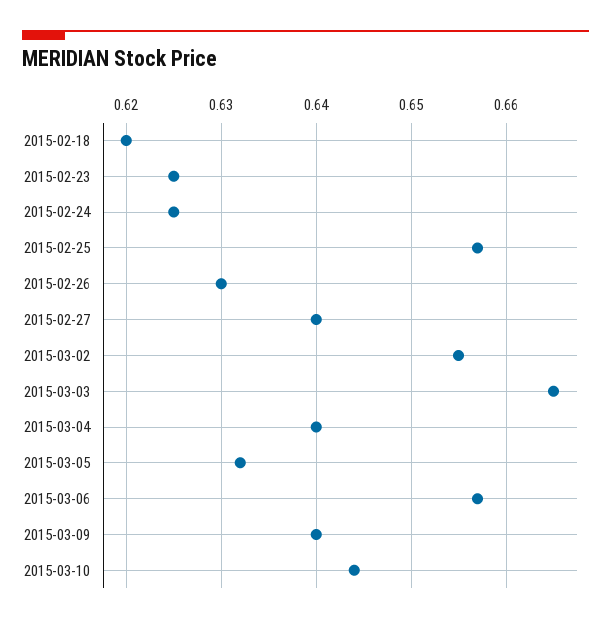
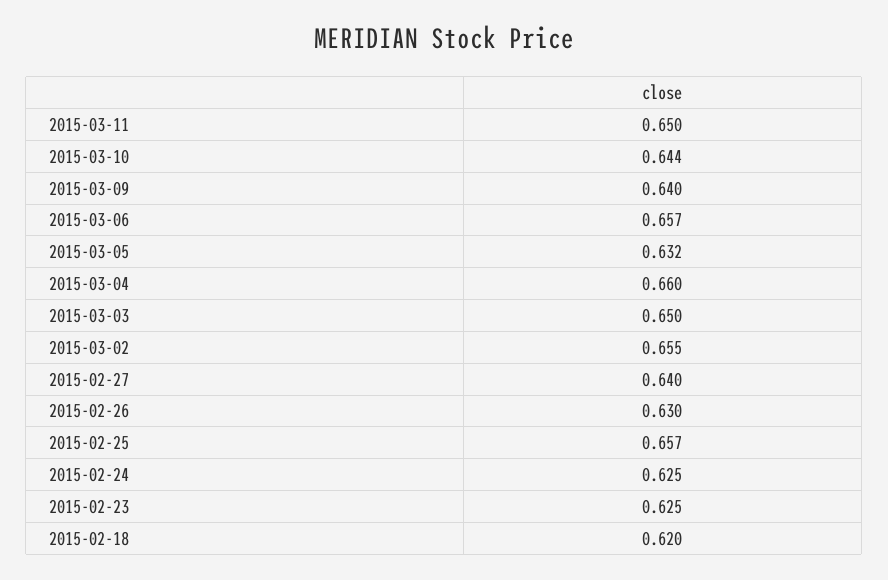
2015-03-03: 0.665 -> 0.65
2015-03-04: 0.64 -> 0.66
2015-03-11: none -> 0.65

